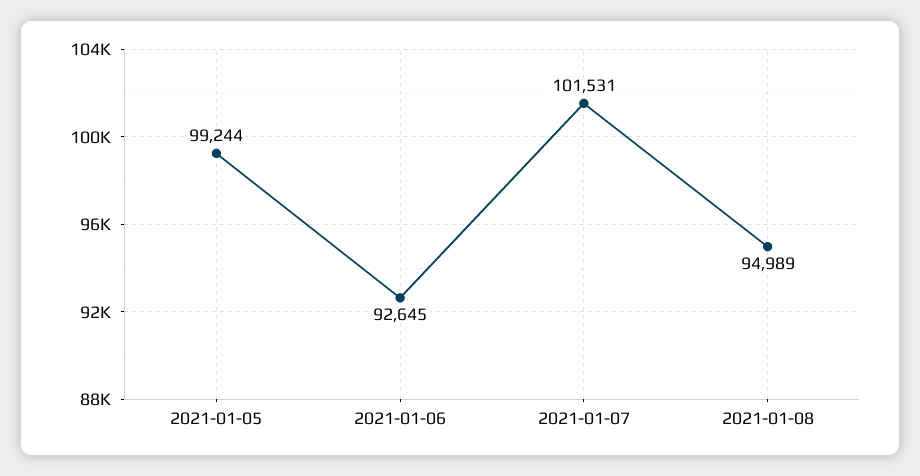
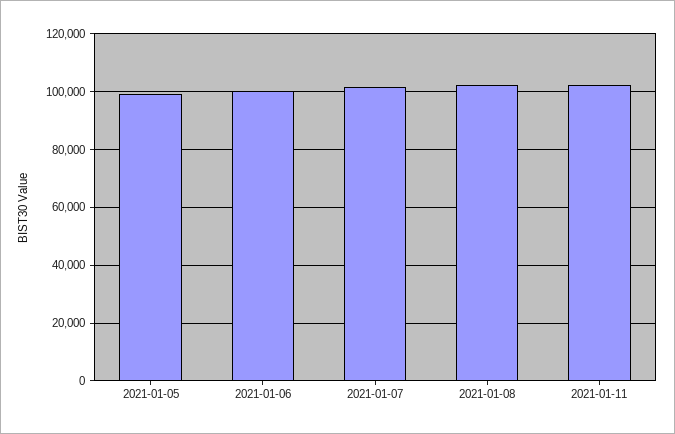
2021-01-06: 92645 -> 100000
2021-01-08: 94989 -> 102500
2021-01-11: none -> 102500

